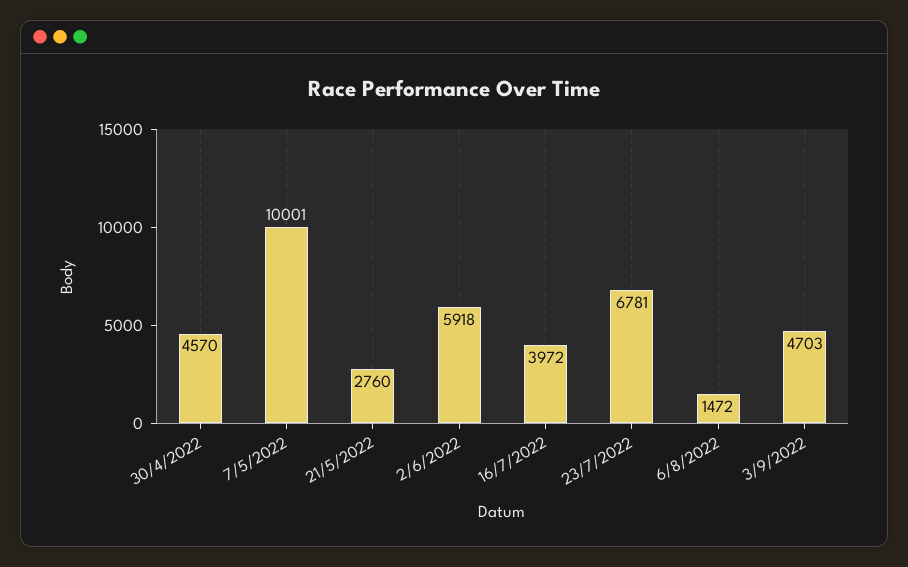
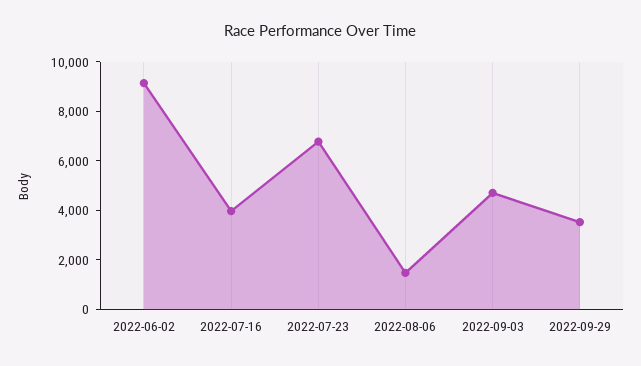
30/4/2022: 4570 -> none
7/5/2022: 10001 -> none
21/5/2022: 2760 -> none
2/6/2022: 5918 -> 9000
2022-09-29: none -> 3500

